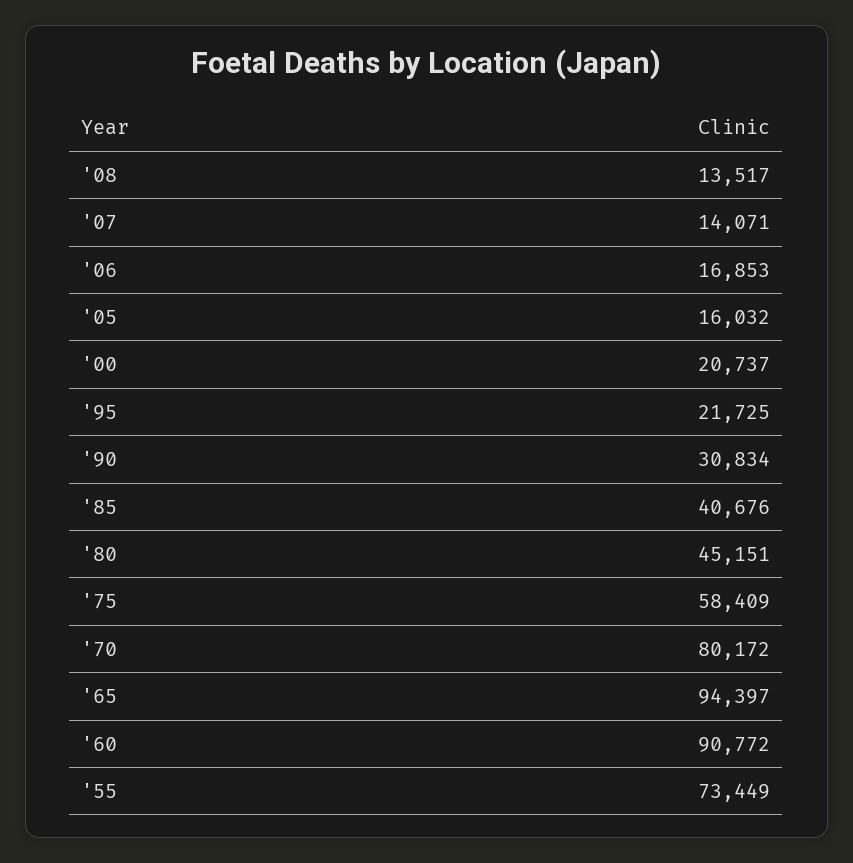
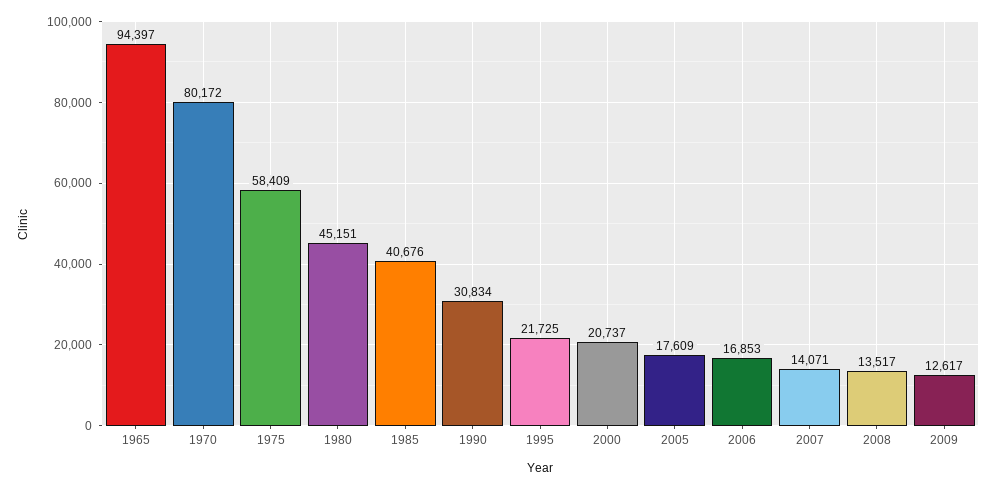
'05: 16032 -> 17609
'60: 90772 -> none
'55: 73449 -> none
2009: none -> 12617

